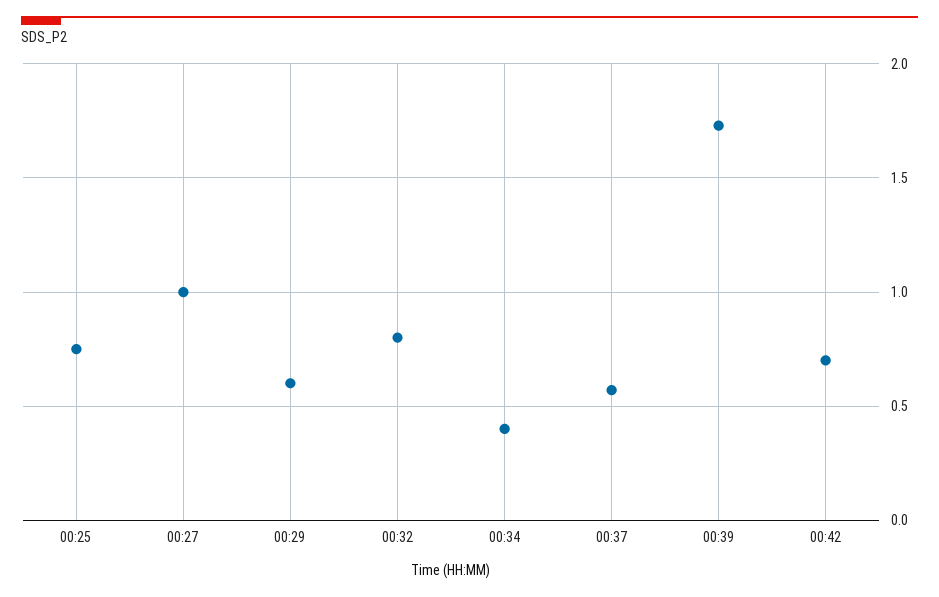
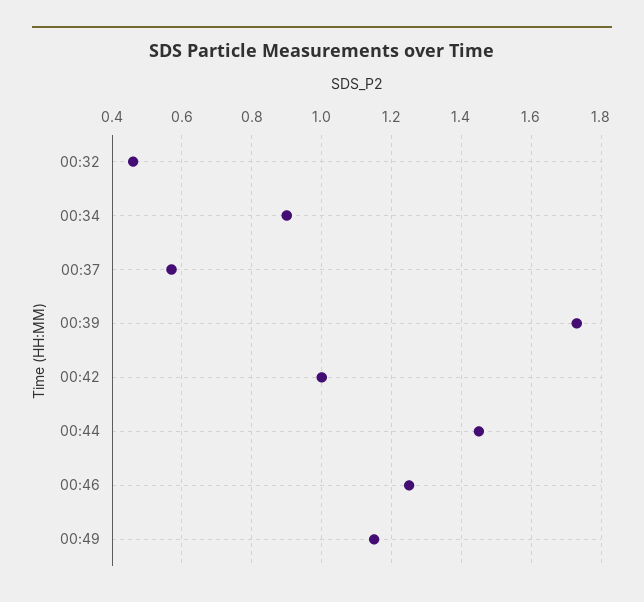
00:25: 0.75 -> none
00:27: 1 -> none
00:29: 0.6 -> none
00:32: 0.8 -> 0.45
00:34: 0.4 -> 0.9
00:42: 0.7 -> 1
00:44: none -> 1.45
00:46: none -> 1.25
00:49: none -> 1.15

